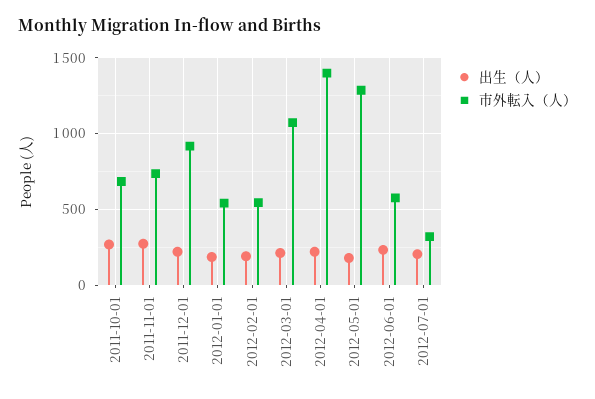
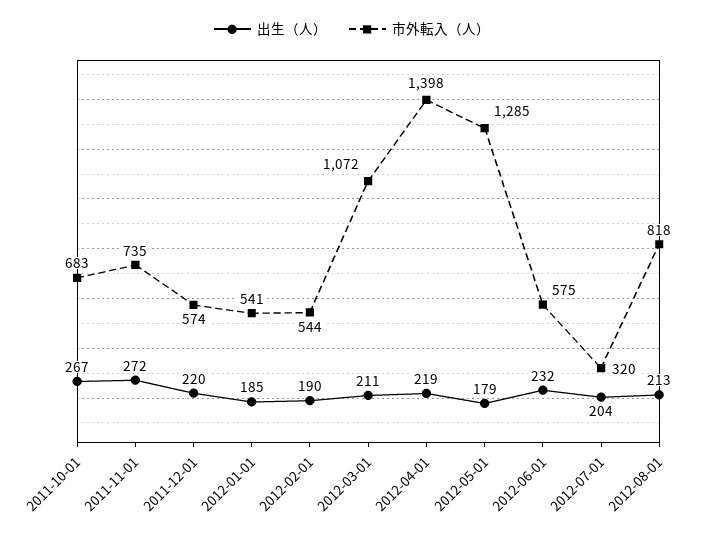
市外転入（人）, 2011-12-01: 900 -> 574
出生（人）, 2012-08-01: none -> 213
市外転入（人）, 2012-08-01: none -> 818

